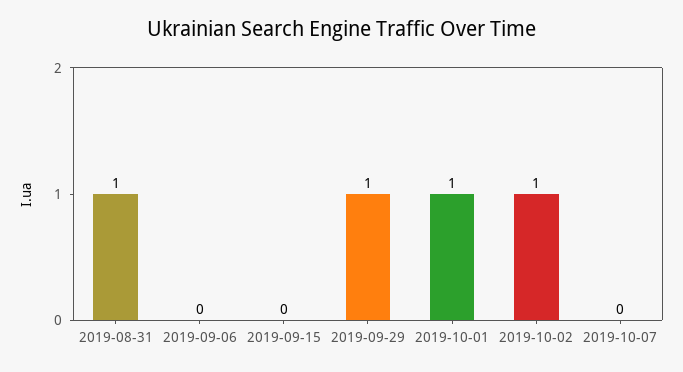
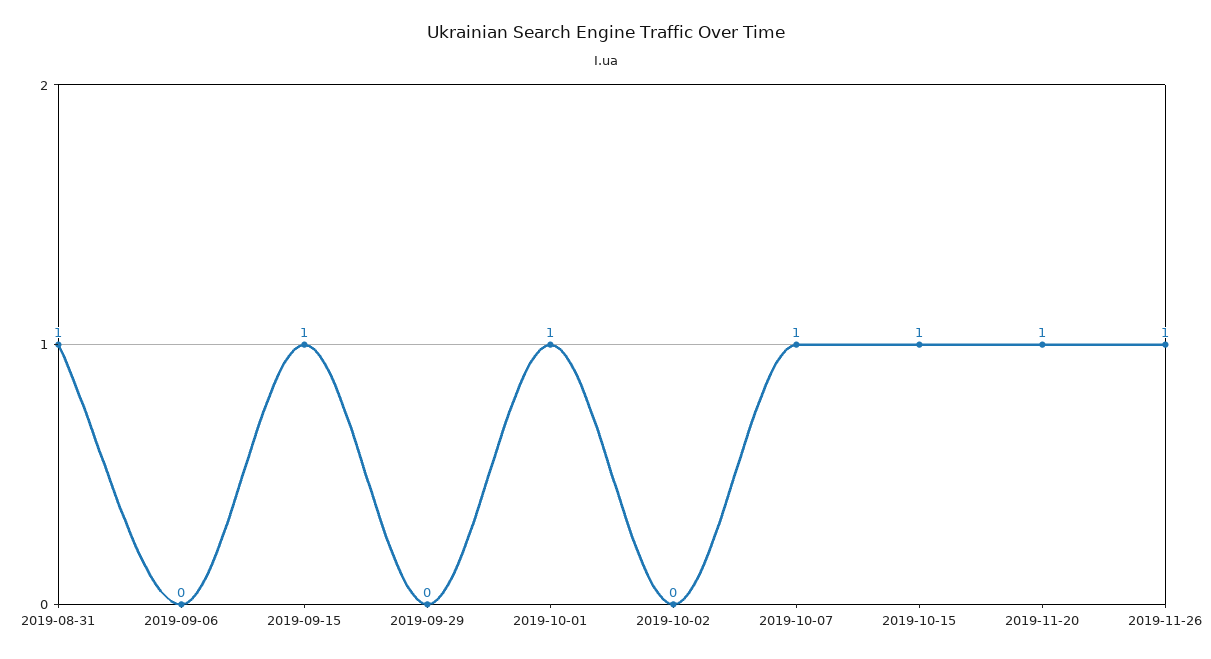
2019-09-15: 0 -> 1
2019-09-29: 1 -> 0
2019-10-02: 1 -> 0
2019-10-07: 0 -> 1
2019-10-15: none -> 1
2019-11-20: none -> 1
2019-11-26: none -> 1

